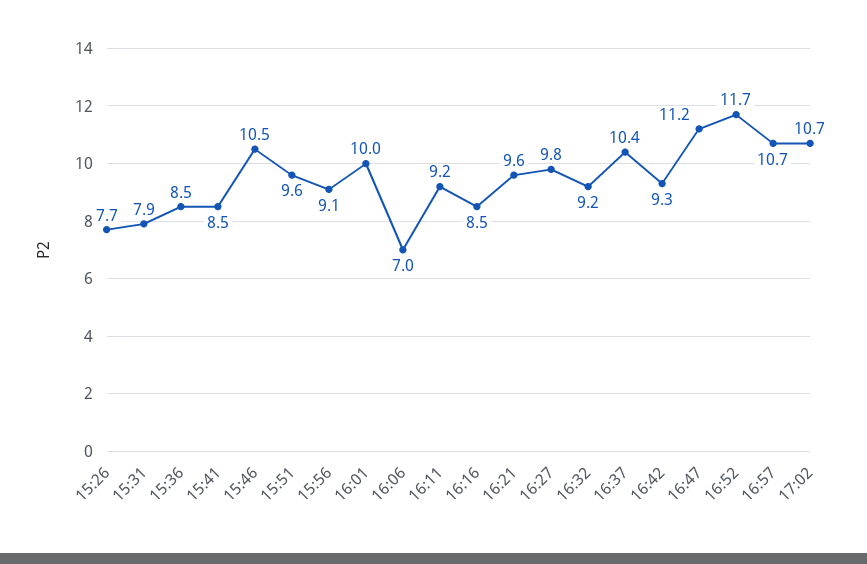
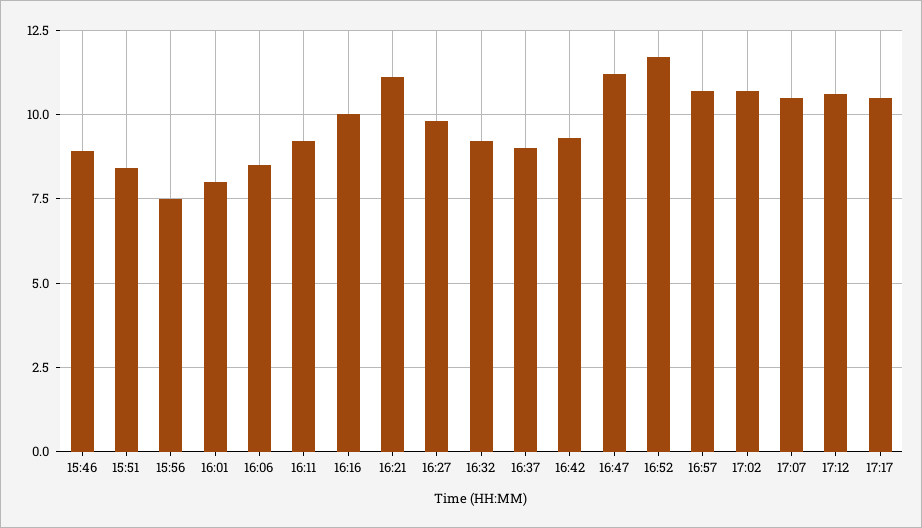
15:26: 7.7 -> none
15:31: 7.9 -> none
15:36: 8.5 -> none
15:41: 8.5 -> none
15:46: 10.5 -> 9
15:51: 9.6 -> 8.5
15:56: 9.1 -> 7.5
16:01: 10 -> 8
16:06: 7 -> 8.5
16:16: 8.5 -> 10
16:21: 9.6 -> 11
16:37: 10.4 -> 9
17:07: none -> 10.5
17:12: none -> 10.5
17:17: none -> 10.5

